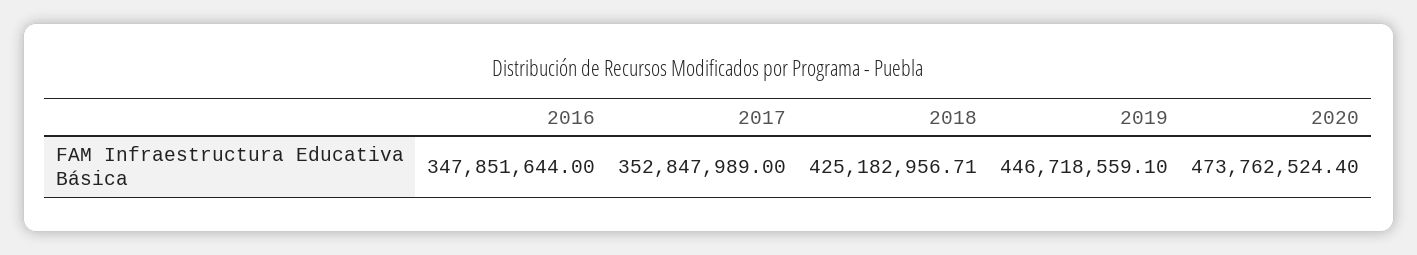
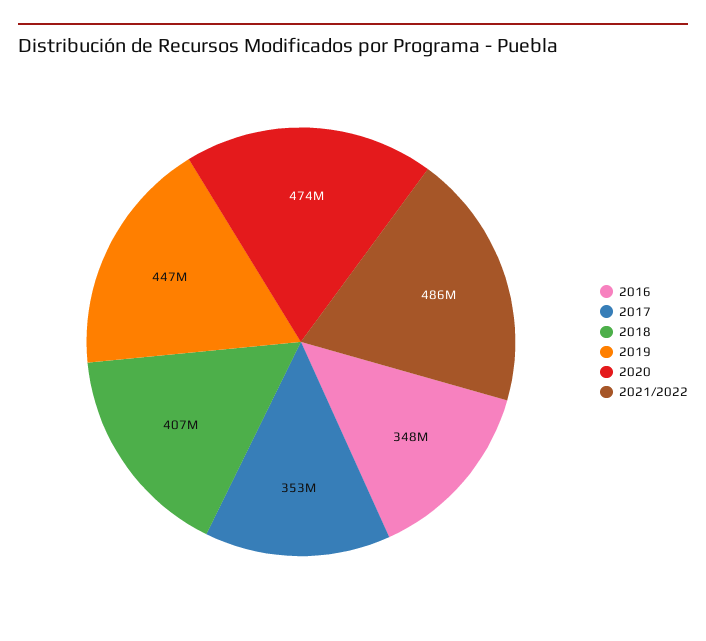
2018: 425182956.71 -> 407000000
2021/2022: none -> 486000000

